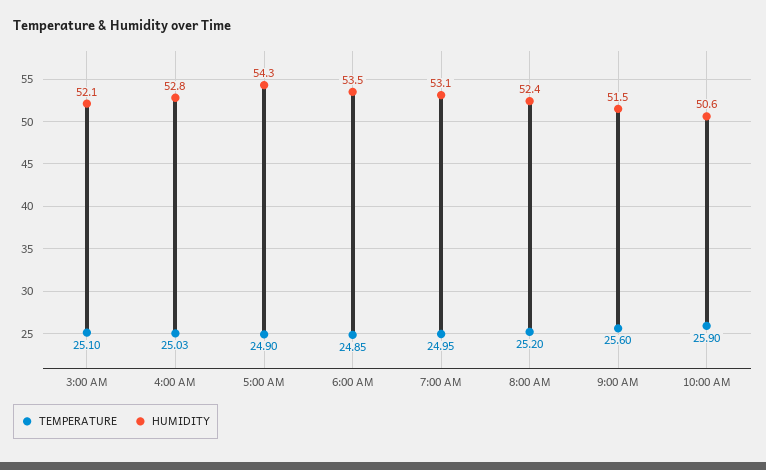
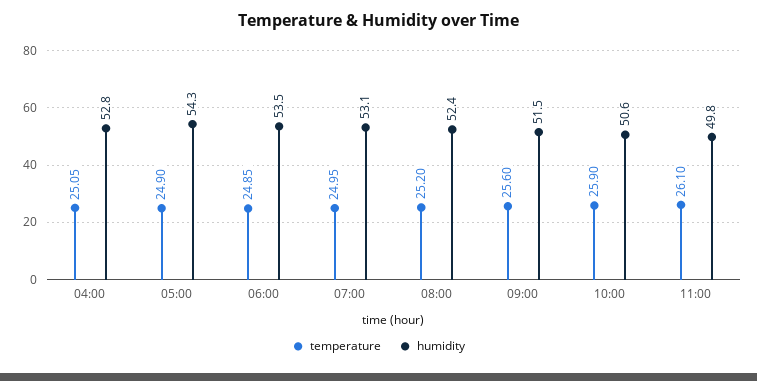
TEMPERATURE, 3:00 AM: 25.1 -> none
HUMIDITY, 3:00 AM: 52.1 -> none
TEMPERATURE, 4:00 AM: 25.03 -> 25.05
TEMPERATURE, 11:00: none -> 26.1
HUMIDITY, 11:00: none -> 49.8

